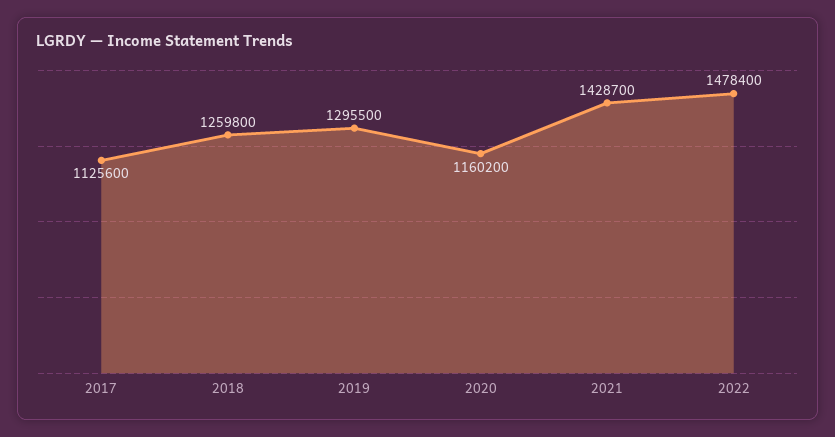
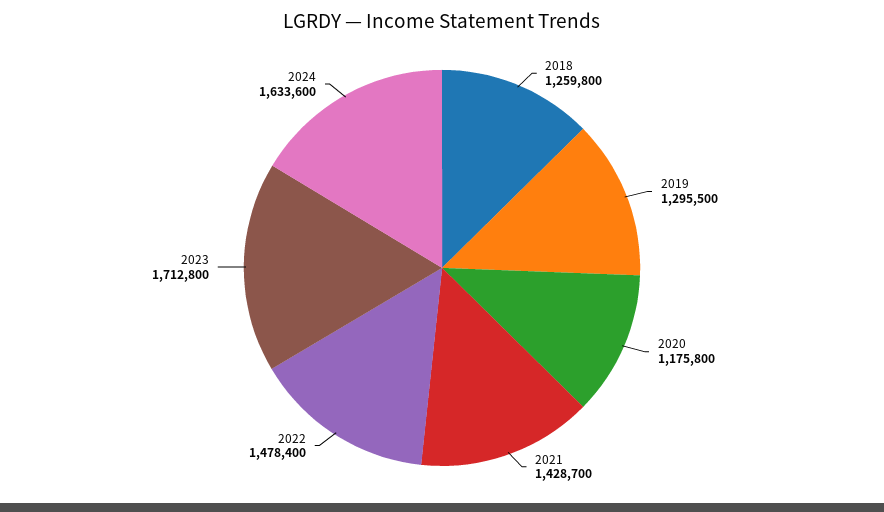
2017: 1125600 -> none
2020: 1160200 -> 1175800
2023: none -> 1712800
2024: none -> 1633600

